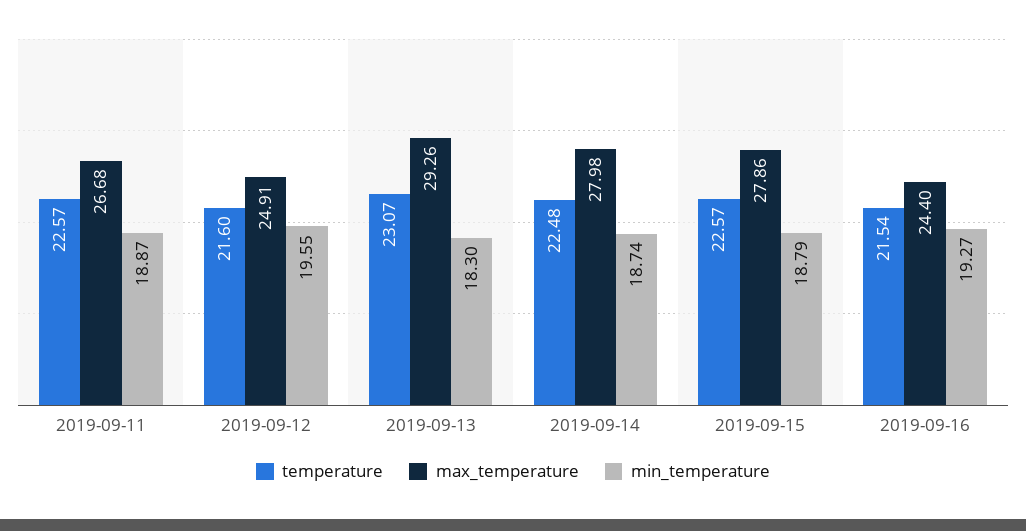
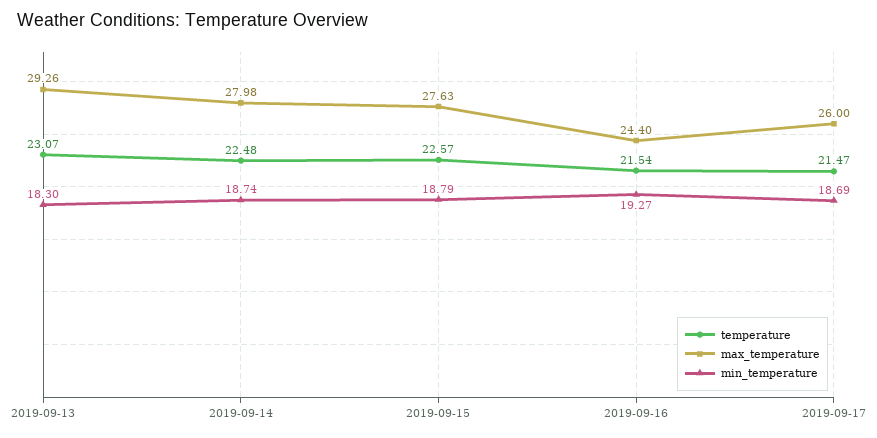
temperature, 2019-09-11: 22.57 -> none
max_temperature, 2019-09-11: 26.68 -> none
min_temperature, 2019-09-11: 18.87 -> none
temperature, 2019-09-12: 21.6 -> none
max_temperature, 2019-09-12: 24.91 -> none
min_temperature, 2019-09-12: 19.55 -> none
max_temperature, 2019-09-15: 27.86 -> 27.63
temperature, 2019-09-17: none -> 21.47
max_temperature, 2019-09-17: none -> 26
min_temperature, 2019-09-17: none -> 18.69

